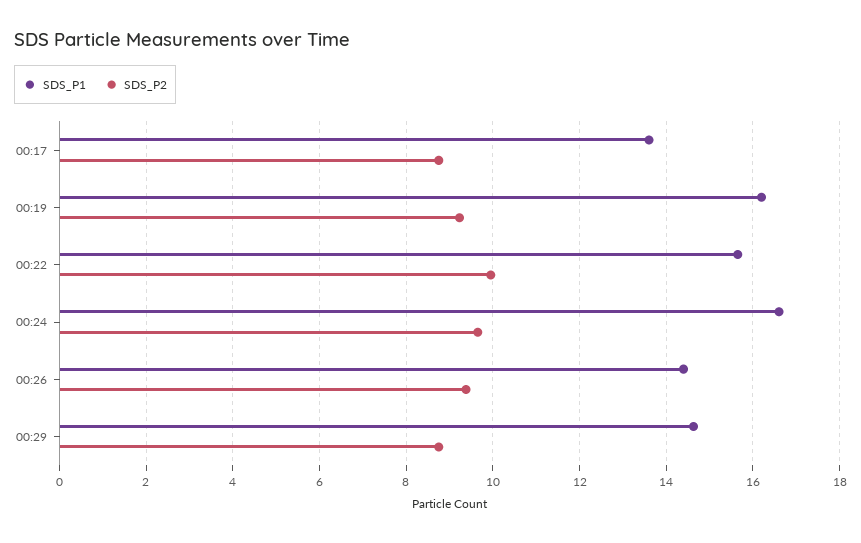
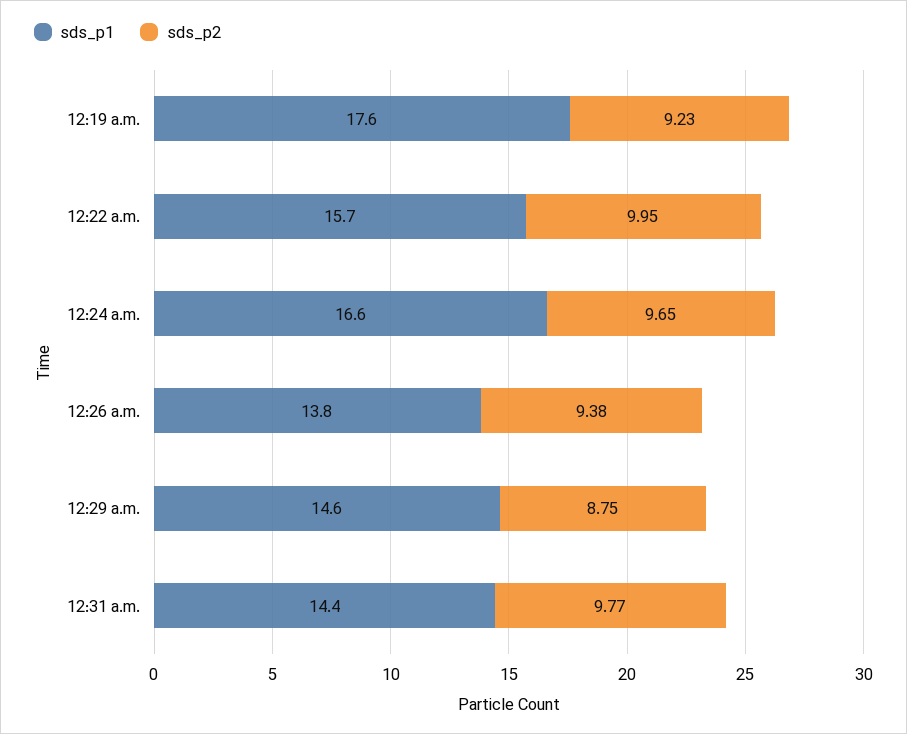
SDS_P1, 00:17: 13.6 -> none
SDS_P2, 00:17: 8.8 -> none
SDS_P1, 00:19: 16.2 -> 17.6
SDS_P1, 00:26: 14.4 -> 13.8
SDS_P1, 12:31 a.m.: none -> 14.4
SDS_P2, 12:31 a.m.: none -> 9.77

